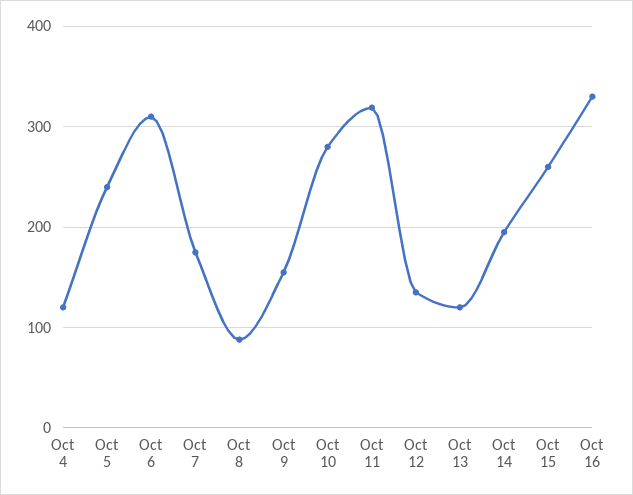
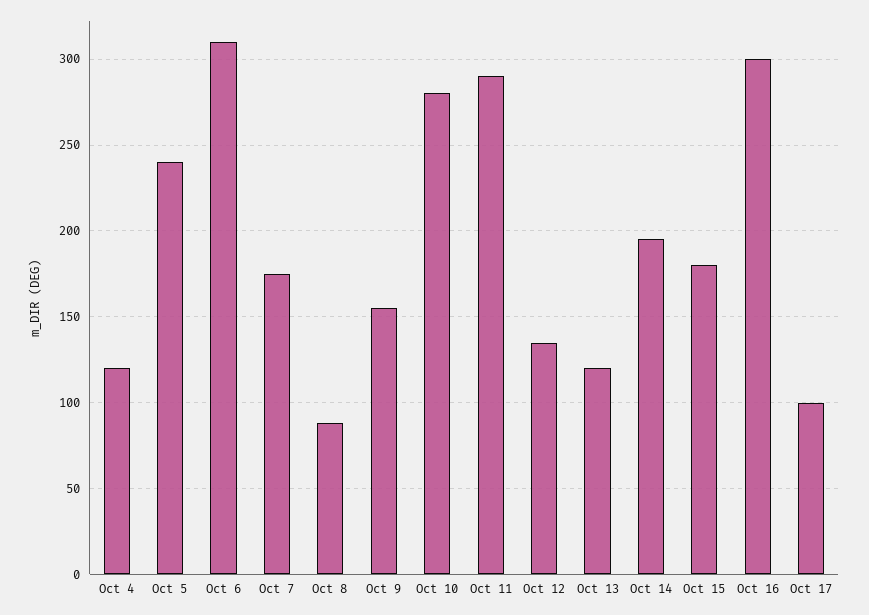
Oct 11: 320 -> 290
Oct 15: 260 -> 180
Oct 16: 330 -> 300
Oct 17: none -> 100

